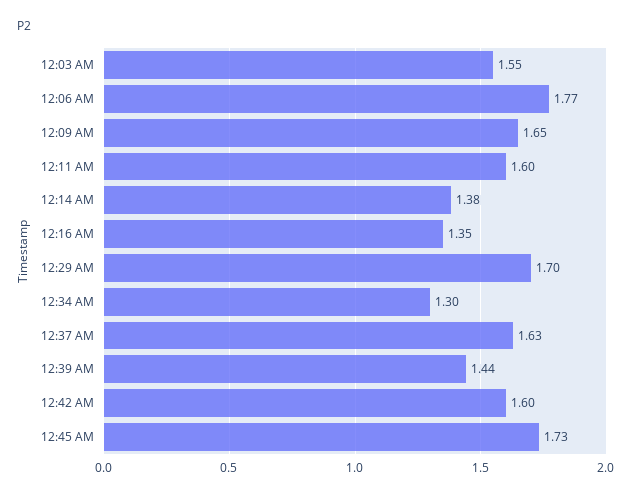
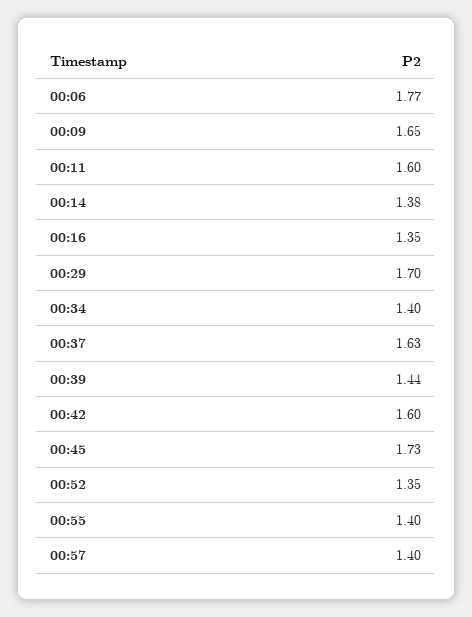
12:03 AM: 1.55 -> none
12:34 AM: 1.3 -> 1.4
00:52: none -> 1.35
00:55: none -> 1.4
00:57: none -> 1.4

